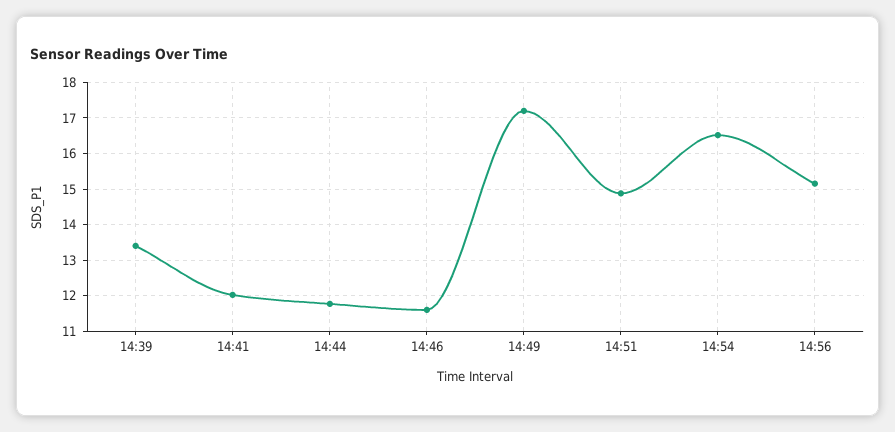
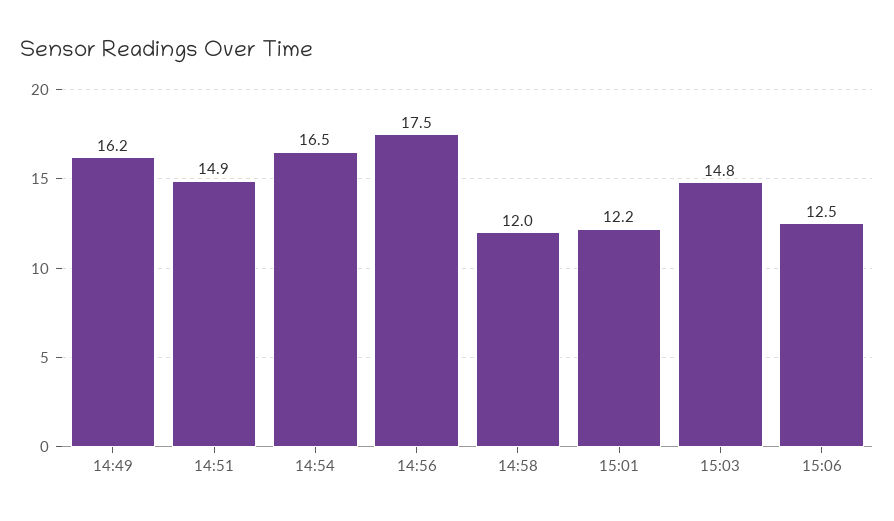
14:39: 13.4 -> none
14:41: 12 -> none
14:44: 11.8 -> none
14:46: 11.6 -> none
14:49: 17.2 -> 16.2
14:56: 15.2 -> 17.5
14:58: none -> 12
15:01: none -> 12.2
15:03: none -> 14.8
15:06: none -> 12.5

